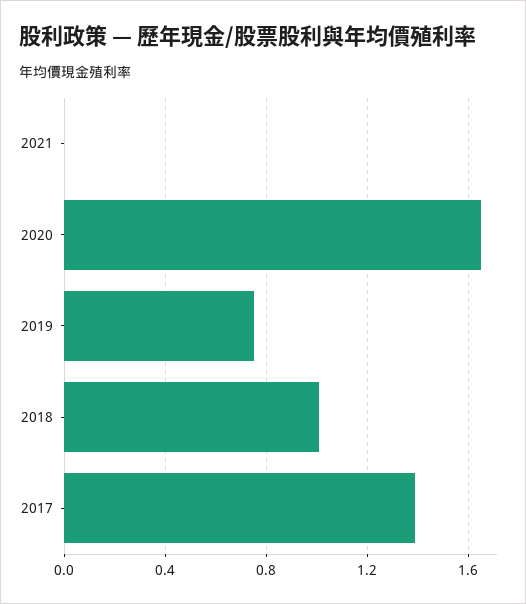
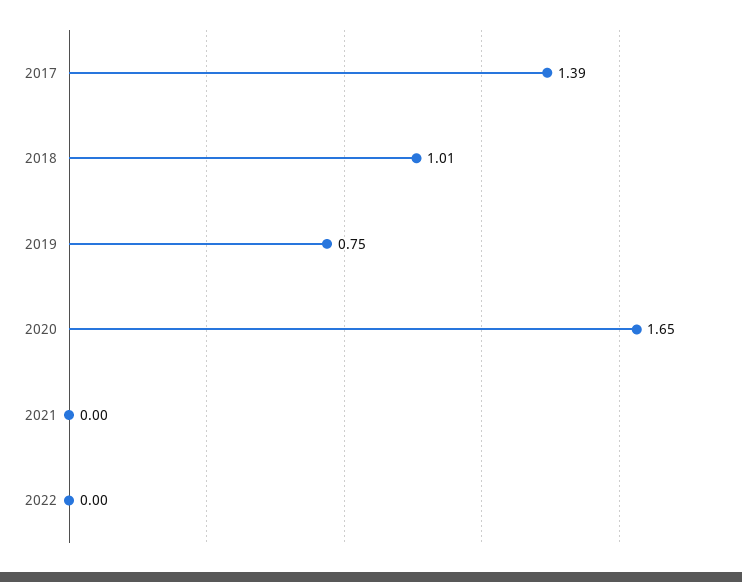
2022: none -> 0

